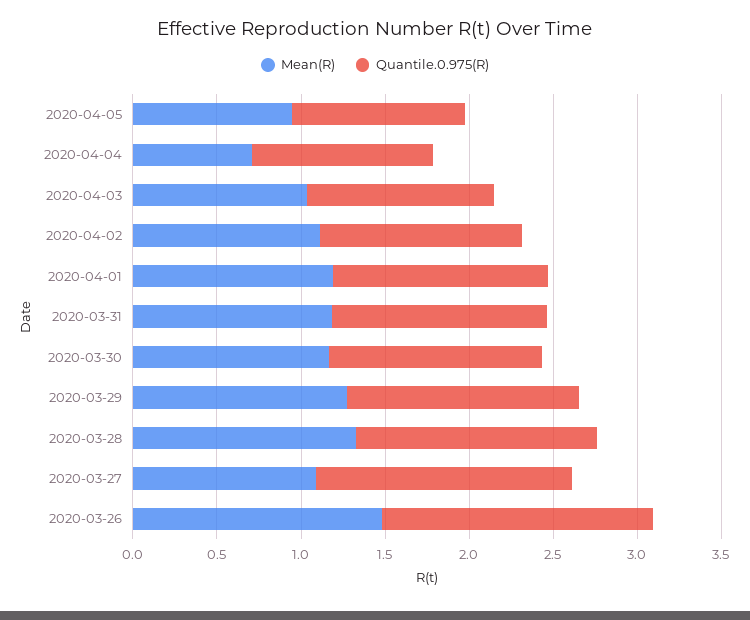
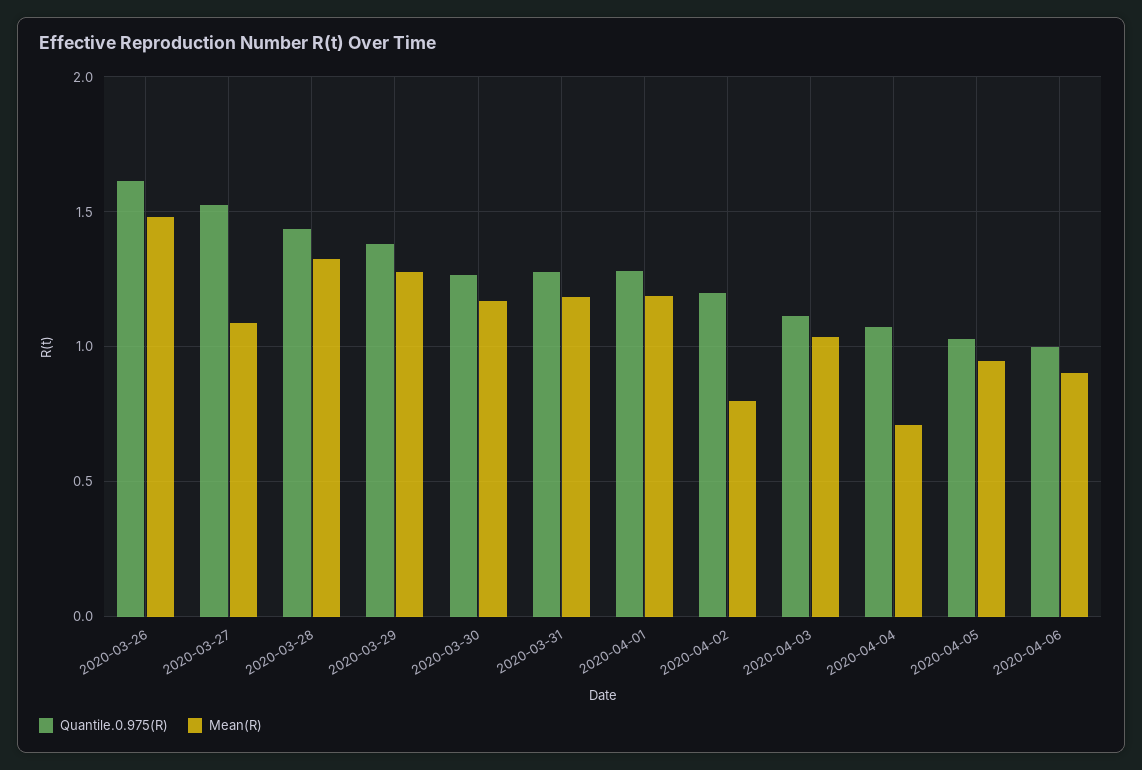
Mean(R), 2020-04-02: 1.1 -> 0.8
Quantile.0.975(R), 2020-04-06: none -> 1
Mean(R), 2020-04-06: none -> 0.9

